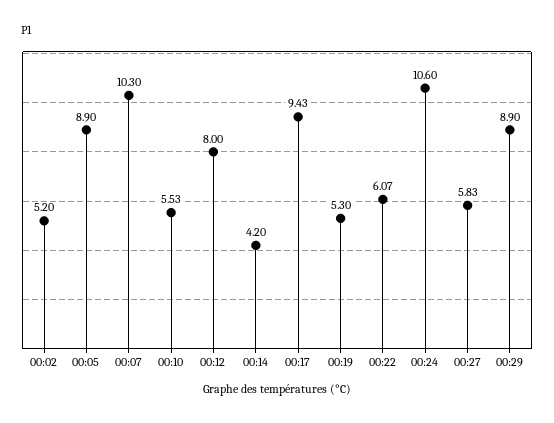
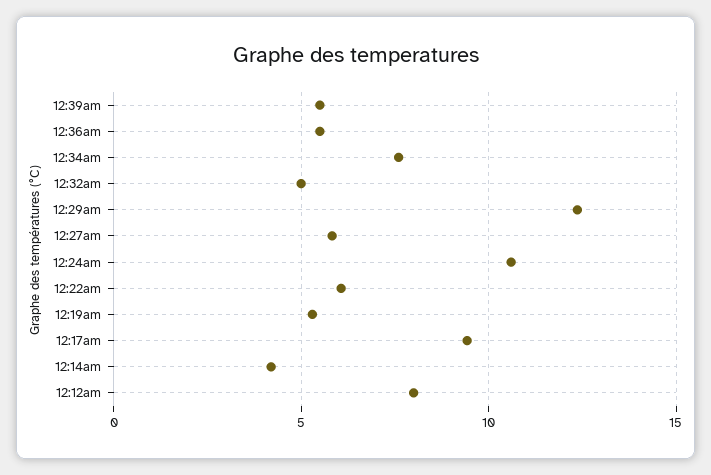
00:02: 5.2 -> none
00:05: 8.9 -> none
00:07: 10.3 -> none
00:10: 5.53 -> none
00:29: 8.9 -> 12.5
12:39am: none -> 5.5
12:36am: none -> 5.5
12:34am: none -> 7.5
12:32am: none -> 5

